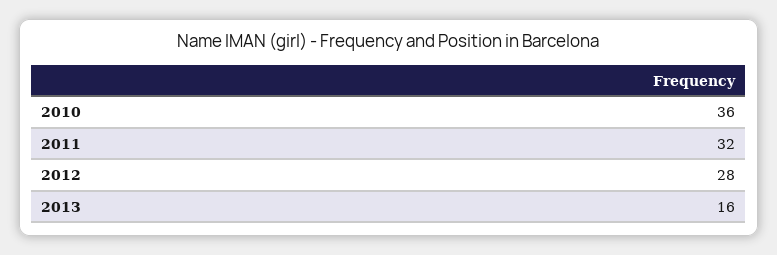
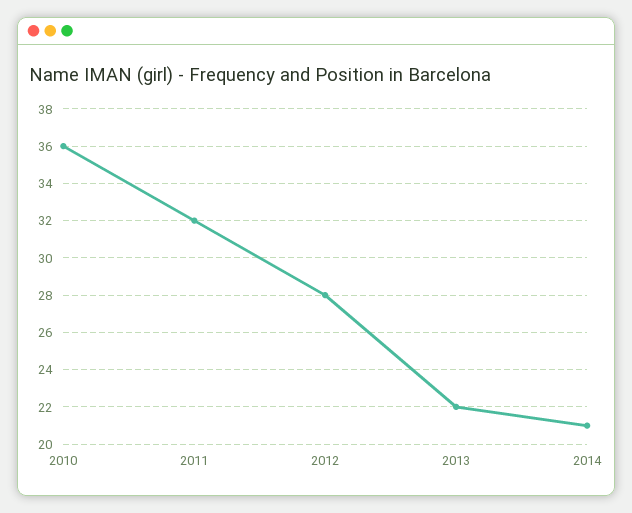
2013: 16 -> 22
2014: none -> 21

